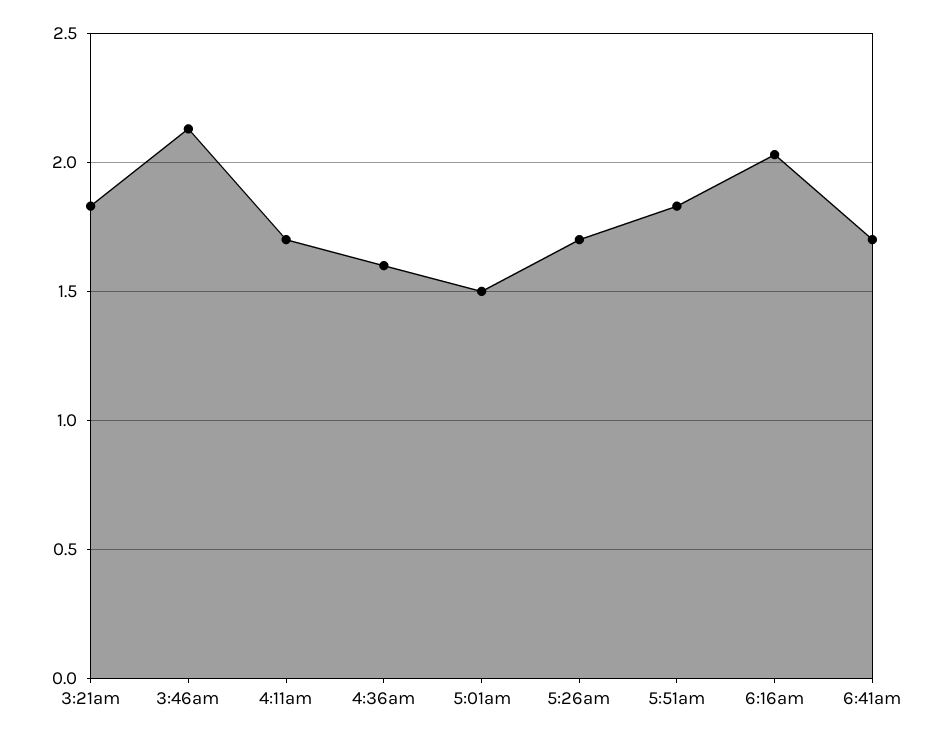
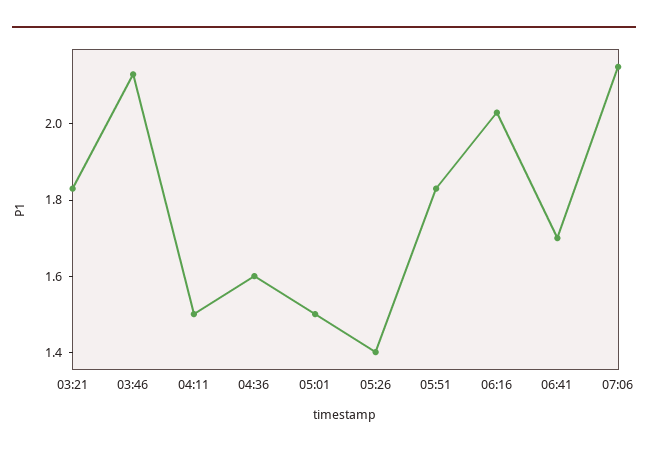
4:11am: 1.7 -> 1.5
5:26am: 1.7 -> 1.4
07:06: none -> 2.15

